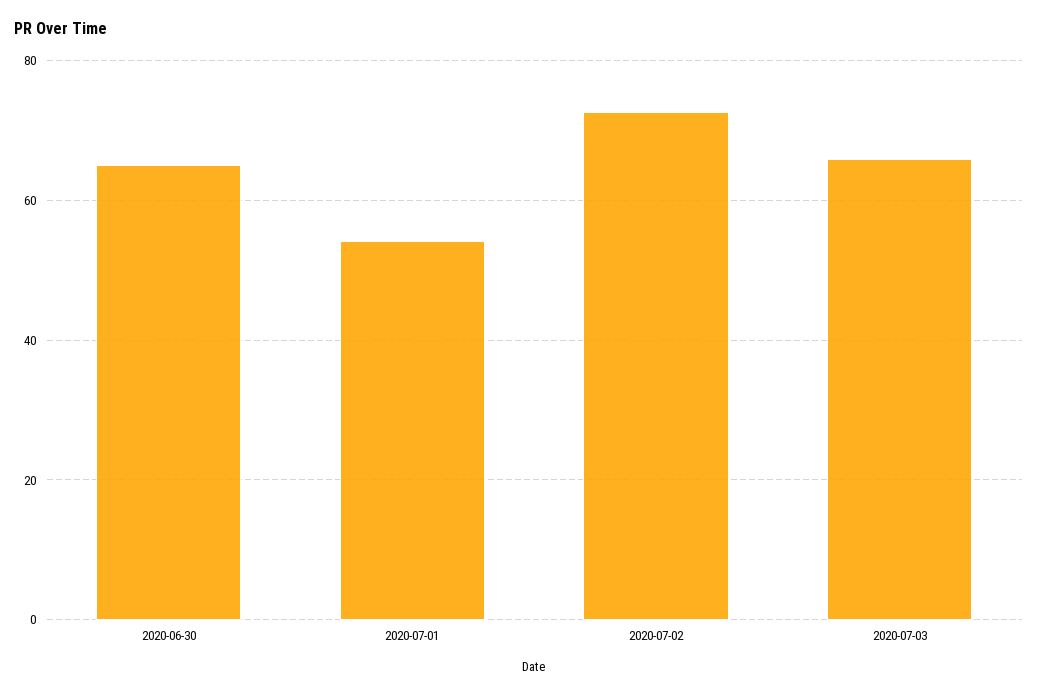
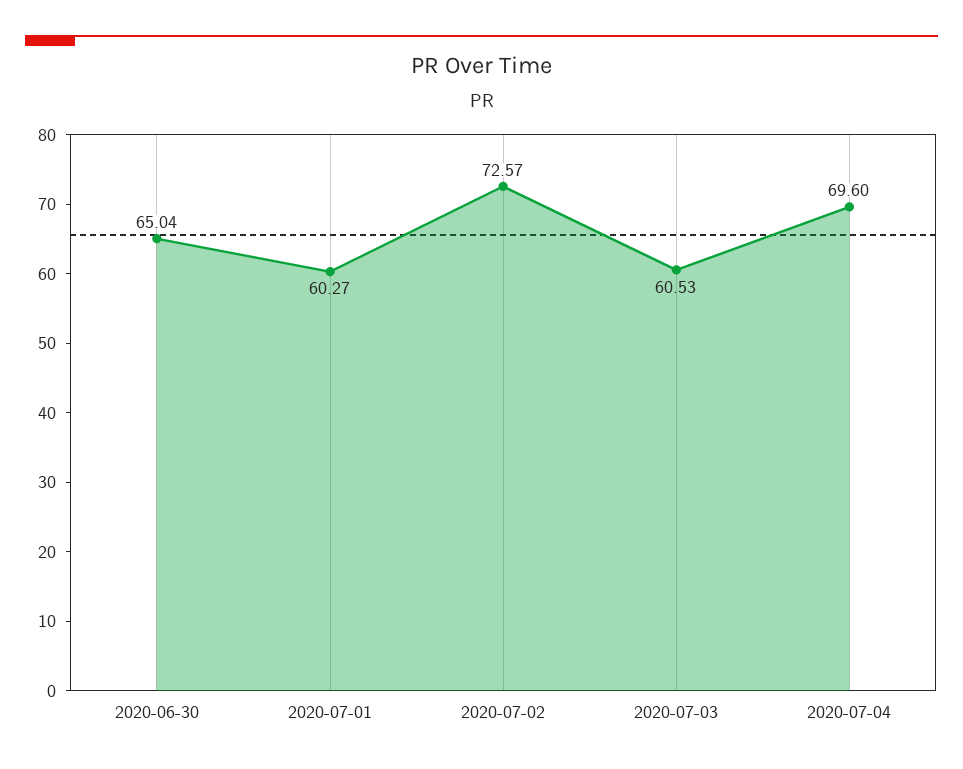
2020-07-01: 54 -> 60.27
2020-07-03: 66 -> 60.53
2020-07-04: none -> 69.6

